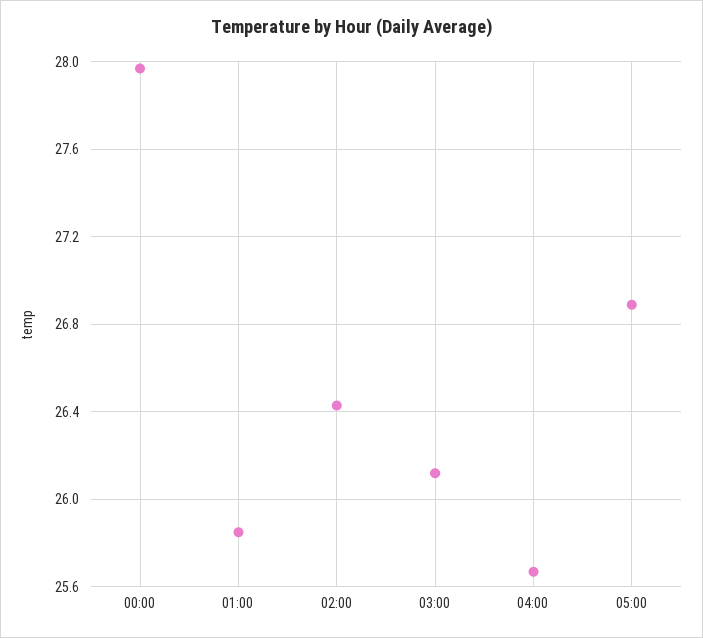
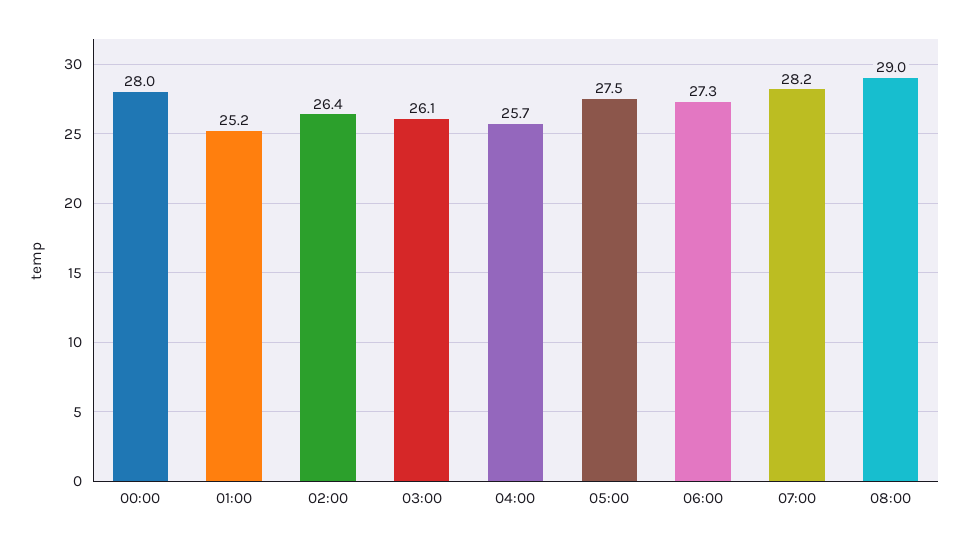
01:00: 25.85 -> 25.2
05:00: 26.9 -> 27.5
06:00: none -> 27.3
07:00: none -> 28.2
08:00: none -> 29

